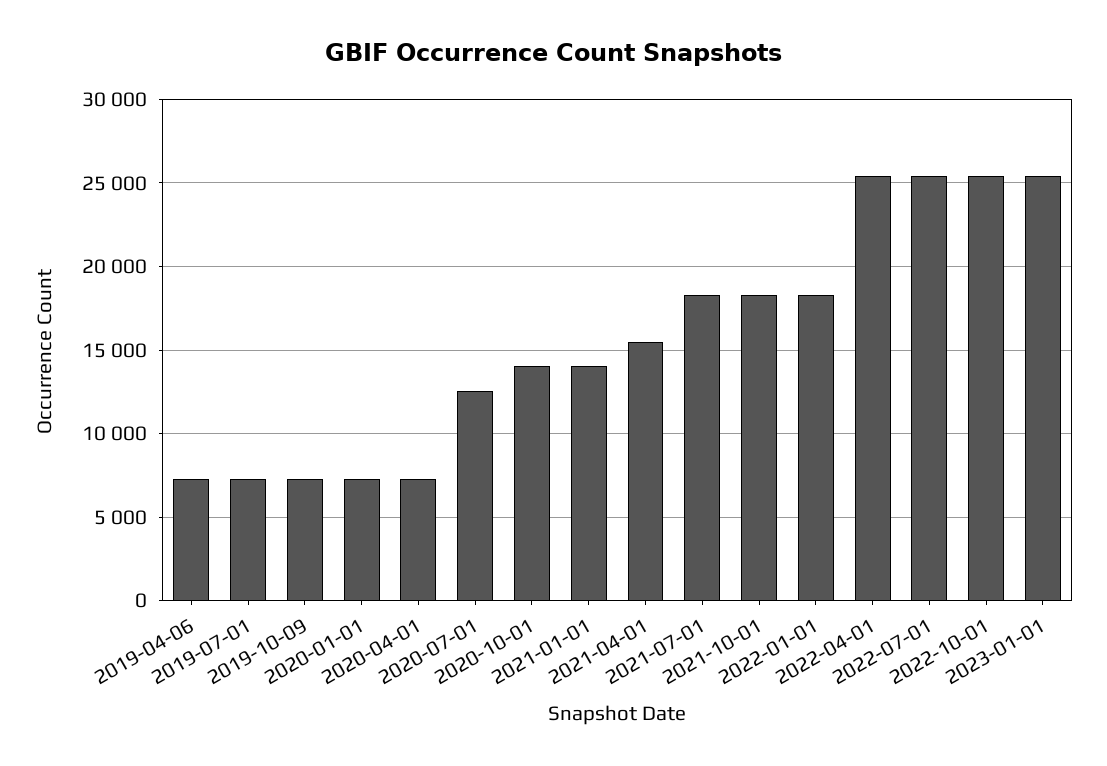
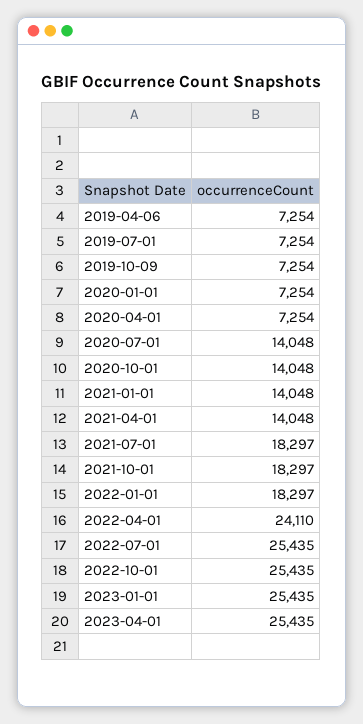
2020-07-01: 12500 -> 14048
2021-04-01: 15500 -> 14048
2022-04-01: 25500 -> 24110
2023-04-01: none -> 25435

